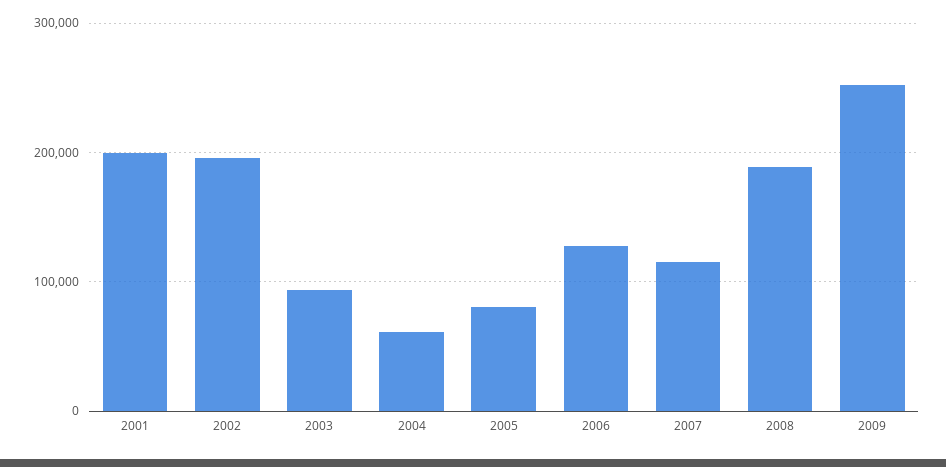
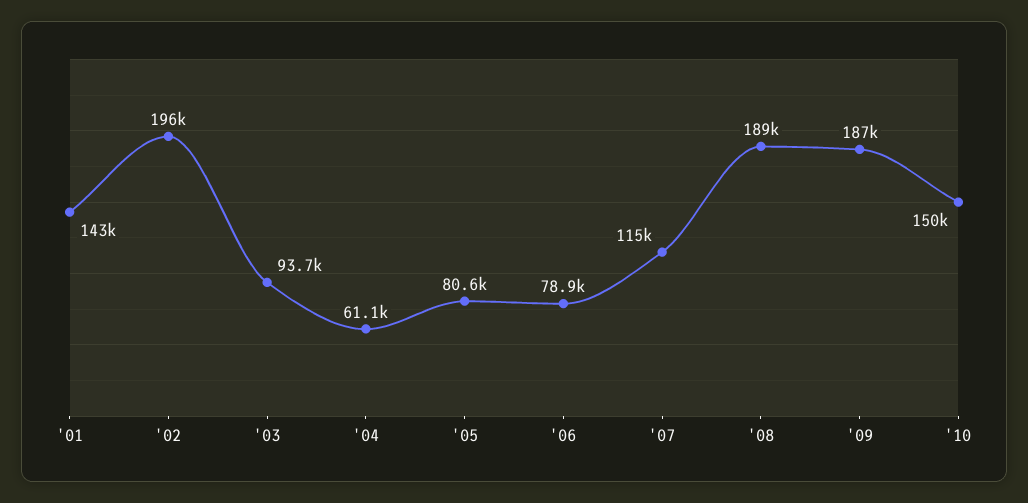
2001: 200000 -> 143000
2006: 130000 -> 78900
2009: 250000 -> 187000
'10: none -> 150000

